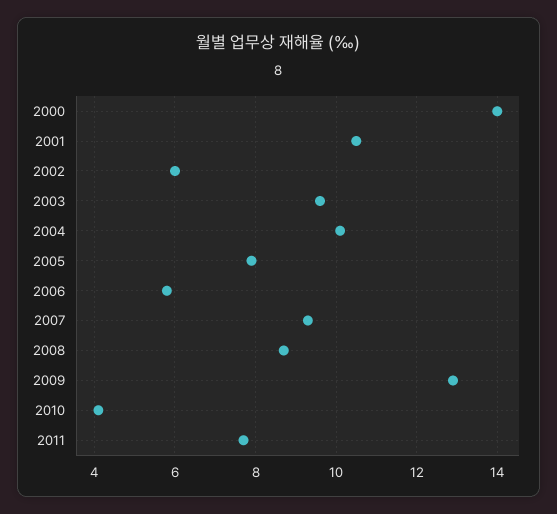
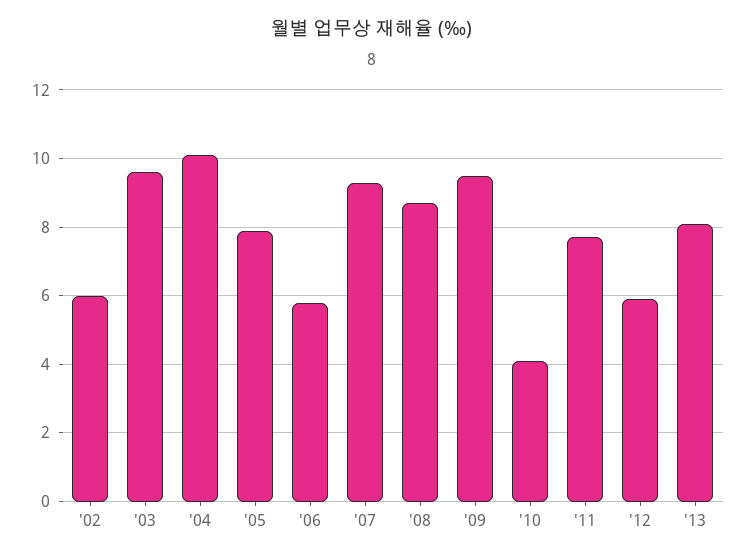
2000: 14 -> none
2001: 10.5 -> none
2009: 13 -> 9.5
'12: none -> 6
'13: none -> 8

